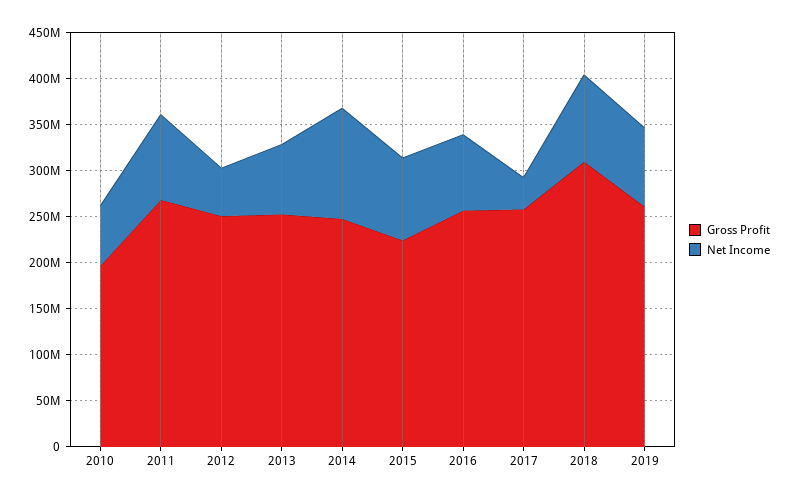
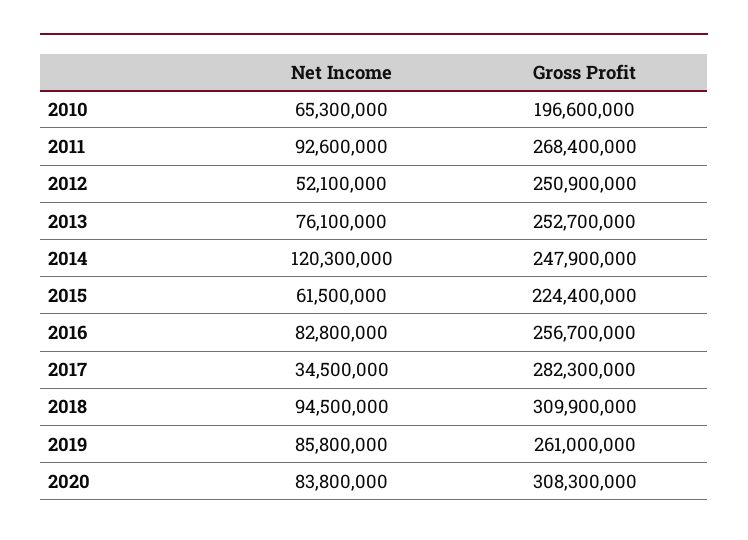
Net Income, 2015: 90000000 -> 61500000
Gross Profit, 2017: 260000000 -> 282300000
Net Income, 2020: none -> 83800000
Gross Profit, 2020: none -> 308300000

